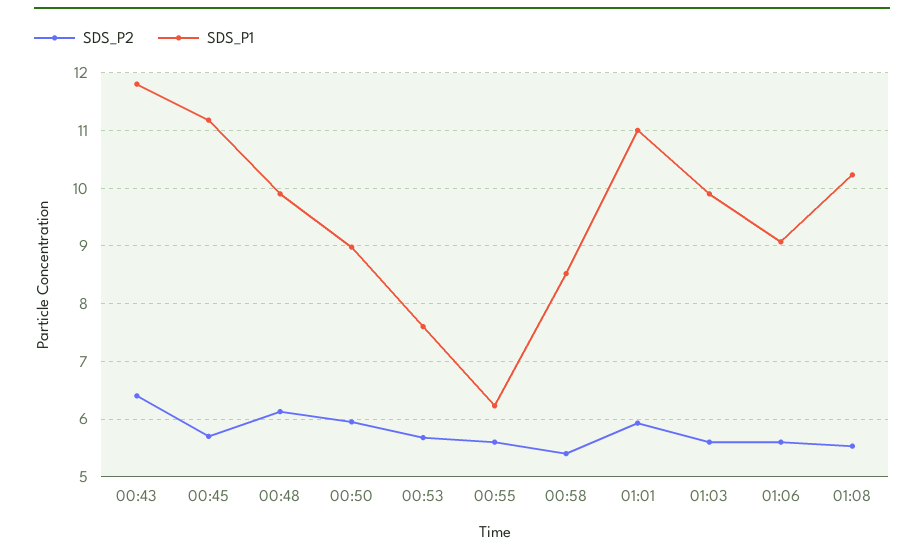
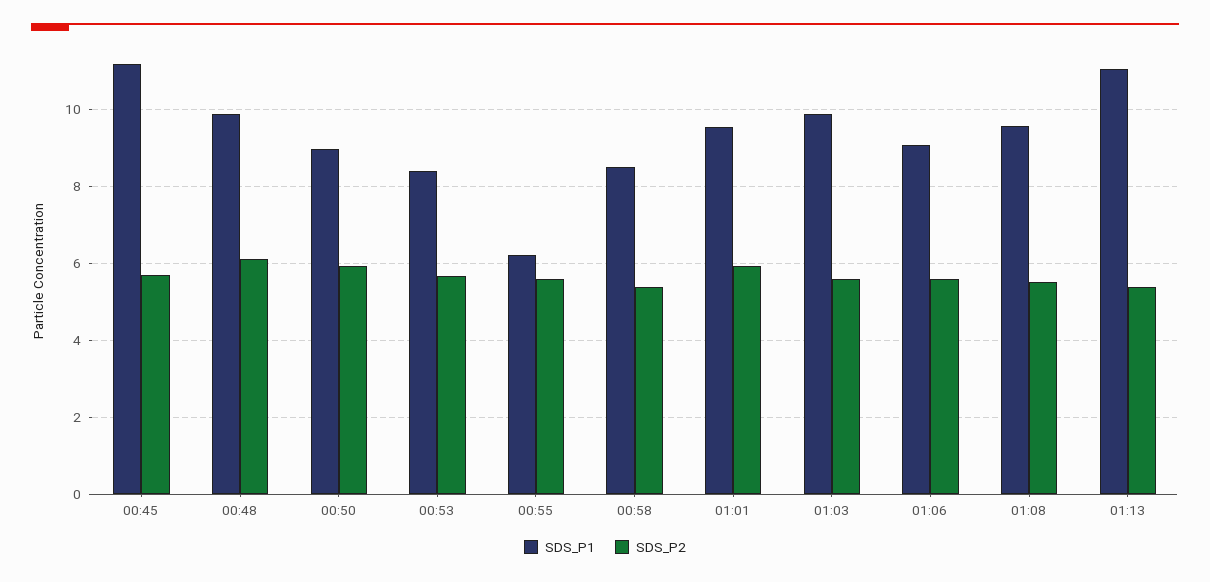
SDS_P2, 00:43: 6.4 -> none
SDS_P1, 00:43: 11.8 -> none
SDS_P1, 00:53: 7.6 -> 8.4
SDS_P1, 01:01: 11 -> 9.6
SDS_P1, 01:08: 10.2 -> 9.6
SDS_P1, 01:13: none -> 11
SDS_P2, 01:13: none -> 5.4

